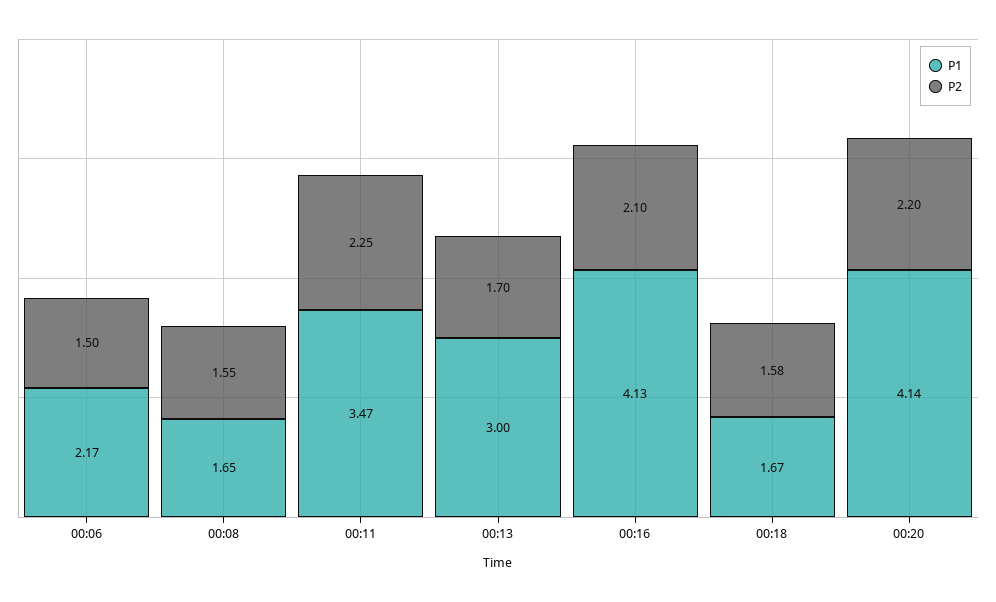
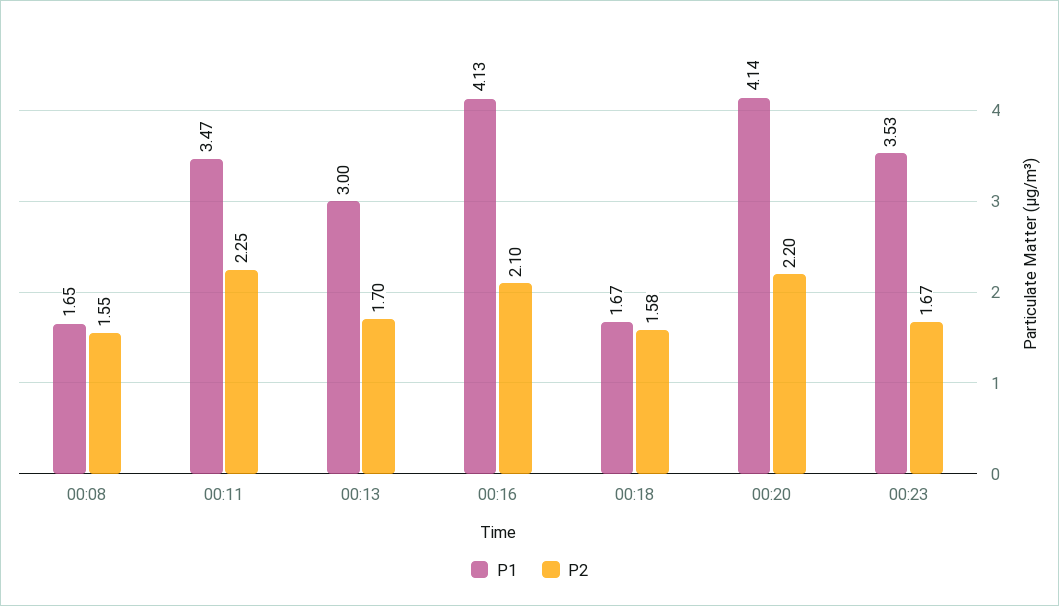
P1, 00:06: 2.17 -> none
P2, 00:06: 1.5 -> none
P1, 00:23: none -> 3.53
P2, 00:23: none -> 1.67

